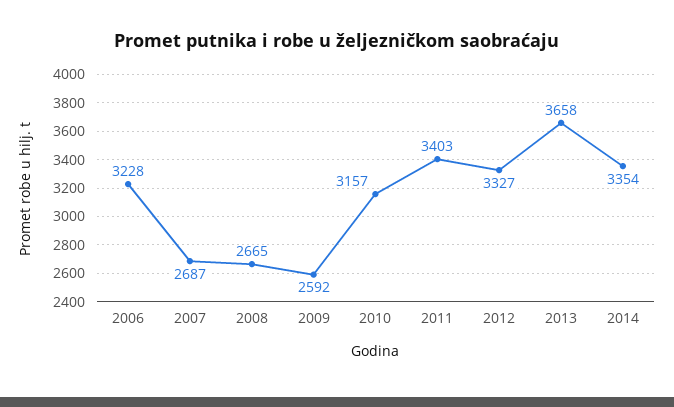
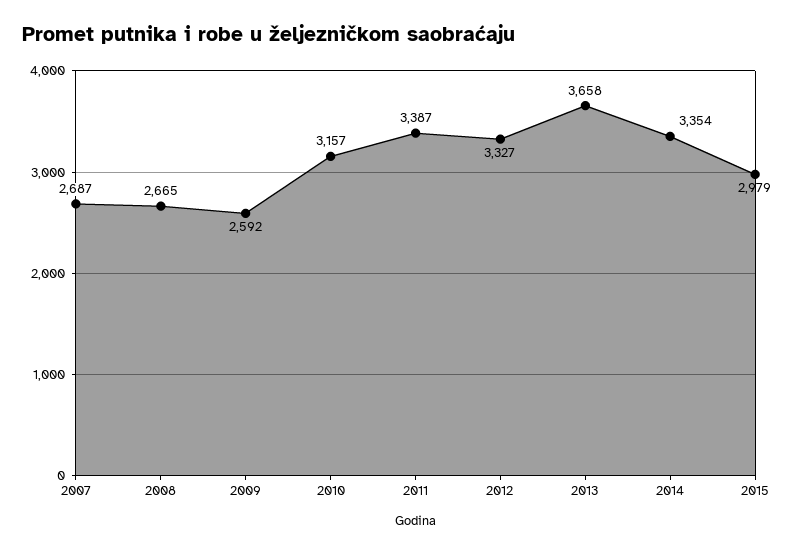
2006: 3228 -> none
2011: 3403 -> 3387
2015: none -> 2979

